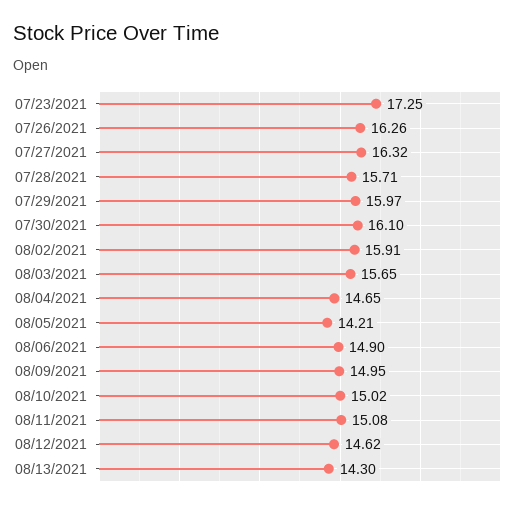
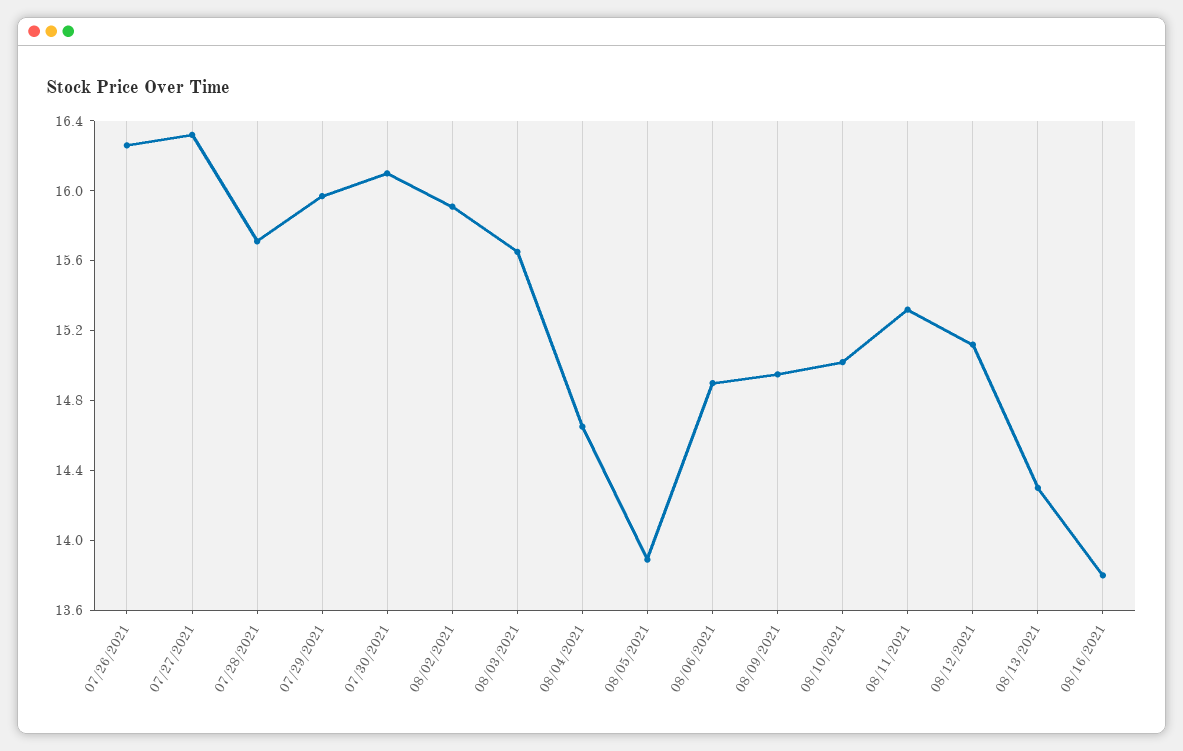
07/23/2021: 17.25 -> none
08/05/2021: 14.21 -> 13.9
08/11/2021: 15.08 -> 15.3
08/12/2021: 14.62 -> 15.1
08/16/2021: none -> 13.8

